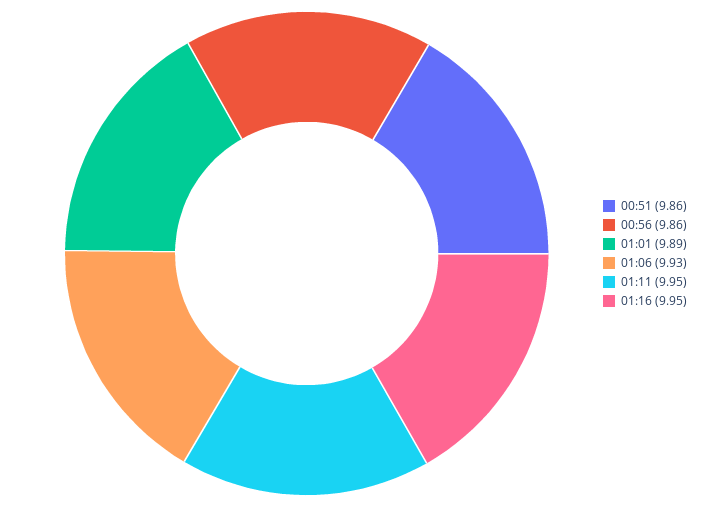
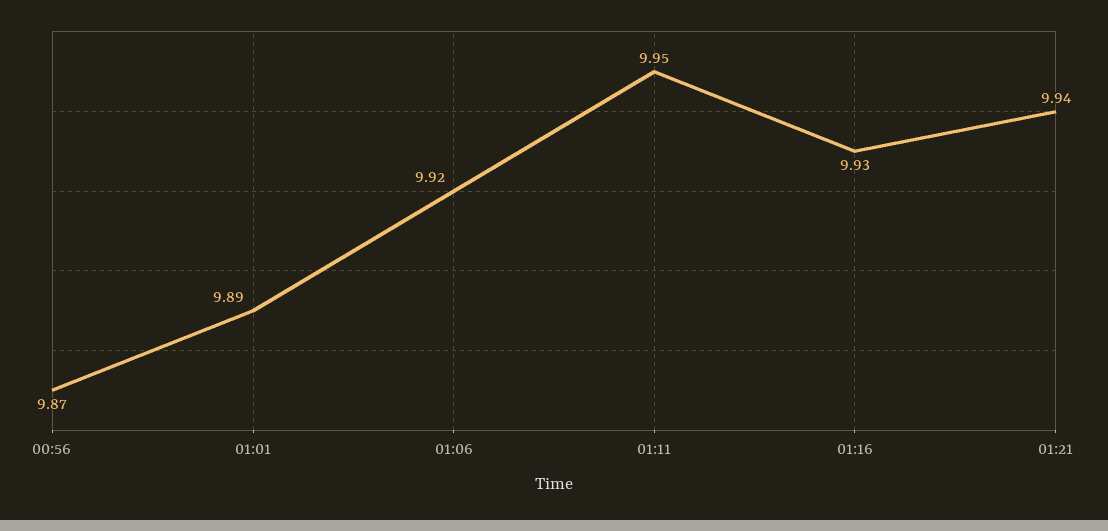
00:51: 9.86 -> none
00:56: 9.86 -> 9.87
01:06: 9.93 -> 9.92
01:16: 9.95 -> 9.93
01:21: none -> 9.94

